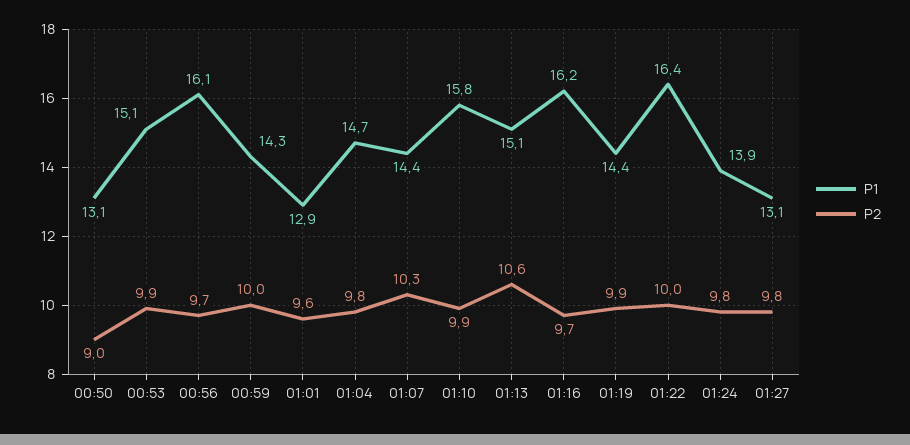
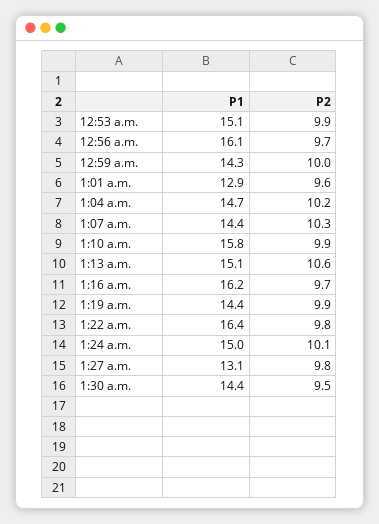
P1, 00:50: 13.1 -> none
P2, 00:50: 9 -> none
P2, 01:04: 9.8 -> 10.2
P2, 01:22: 10 -> 9.8
P1, 01:24: 13.9 -> 15
P2, 01:24: 9.8 -> 10.1
P1, 1:30 a.m.: none -> 14.4
P2, 1:30 a.m.: none -> 9.5

